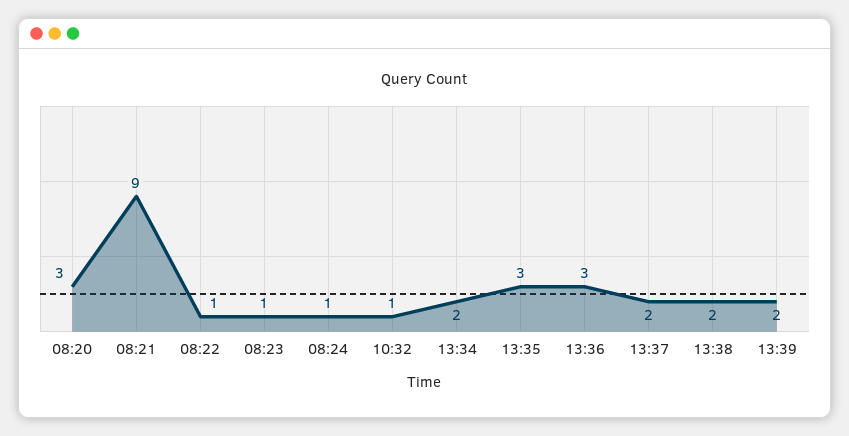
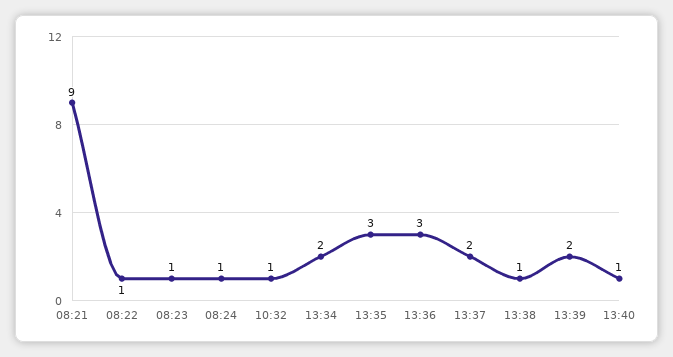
08:20: 3 -> none
13:38: 2 -> 1
13:40: none -> 1

